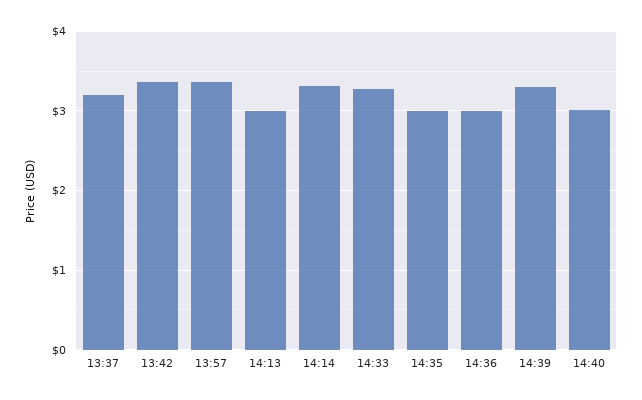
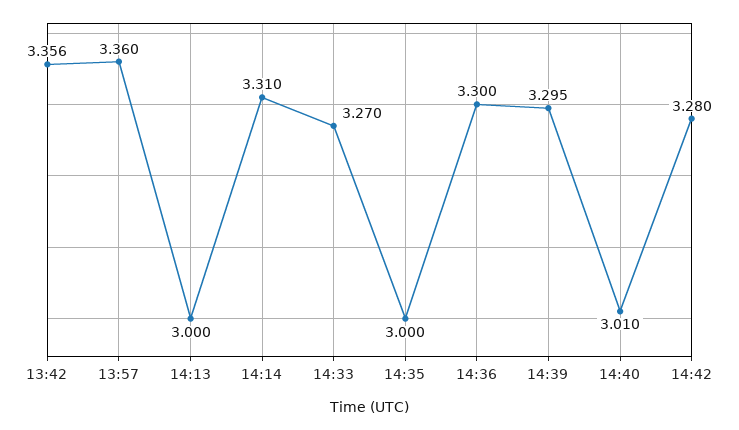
13:37: 3.2 -> none
14:36: 3 -> 3.3
14:42: none -> 3.28

